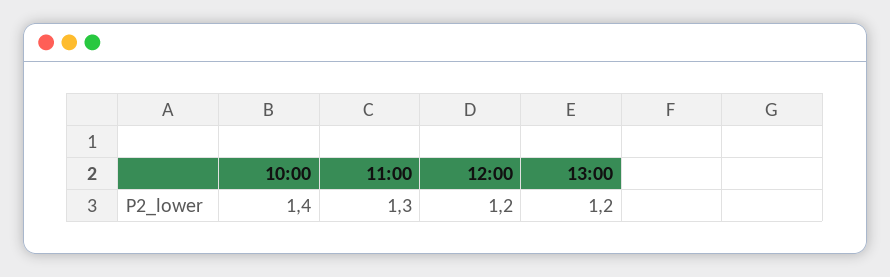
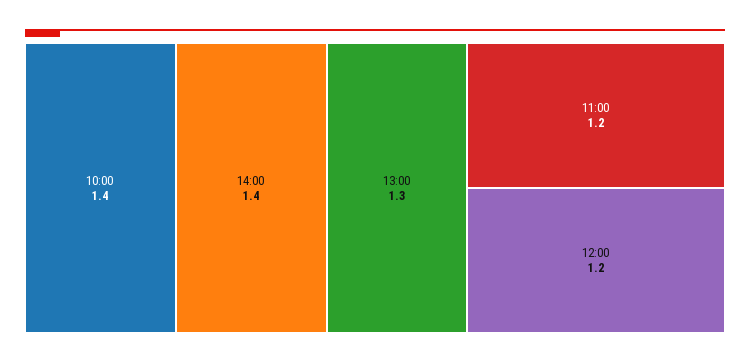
11:00: 1.3 -> 1.2
13:00: 1.2 -> 1.3
14:00: none -> 1.4

